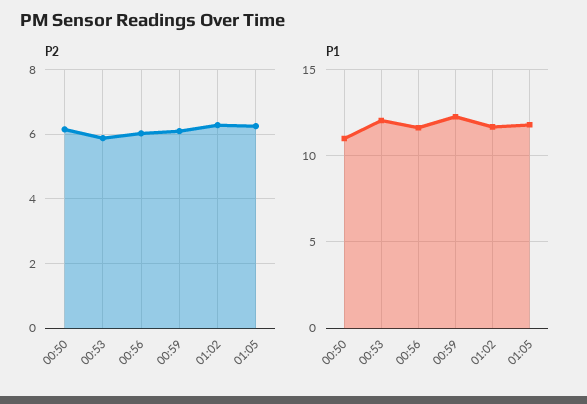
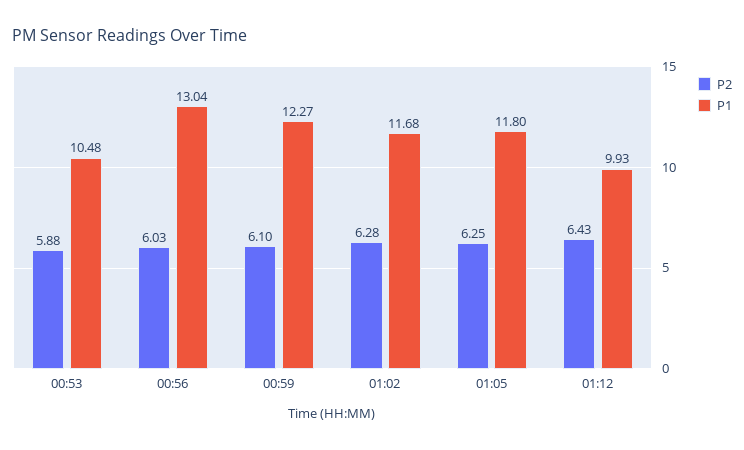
P2, 00:50: 6.2 -> none
P1, 00:50: 11 -> none
P1, 00:53: 12 -> 10.48
P1, 00:56: 11.5 -> 13.04
P2, 01:12: none -> 6.43
P1, 01:12: none -> 9.93

